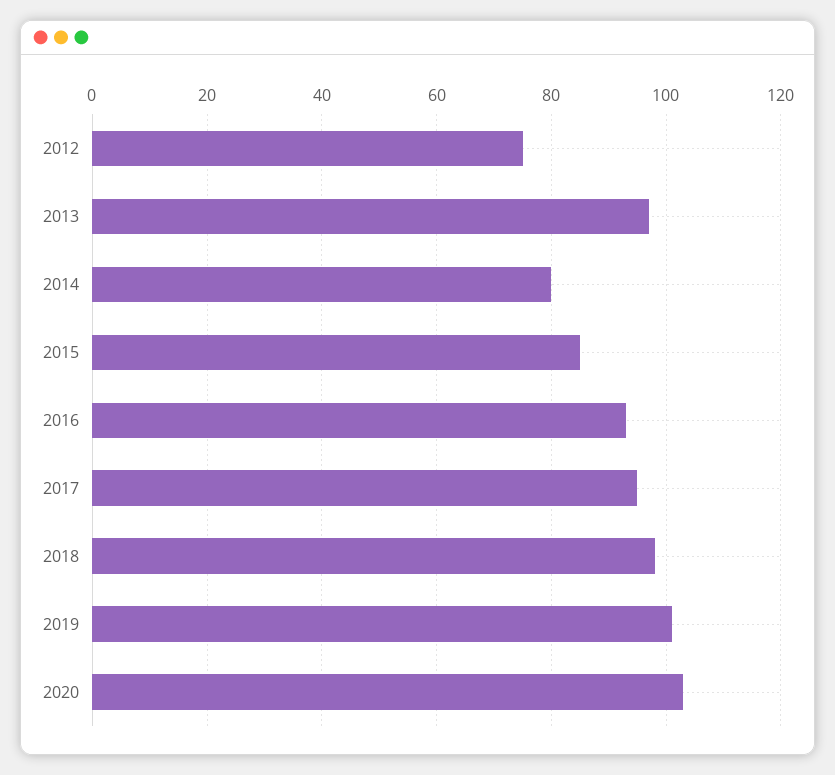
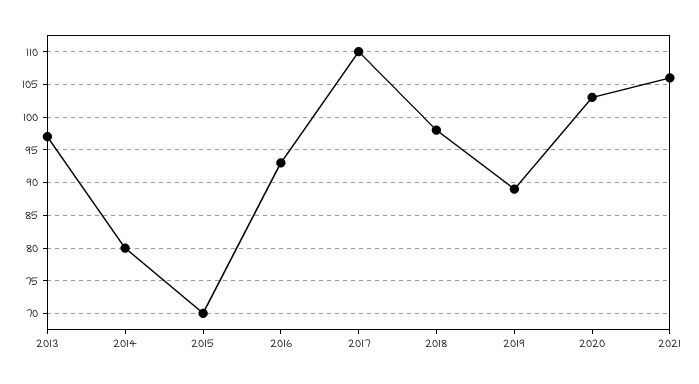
2012: 75 -> none
2015: 85 -> 70
2017: 95 -> 110
2019: 100 -> 89
2021: none -> 106

